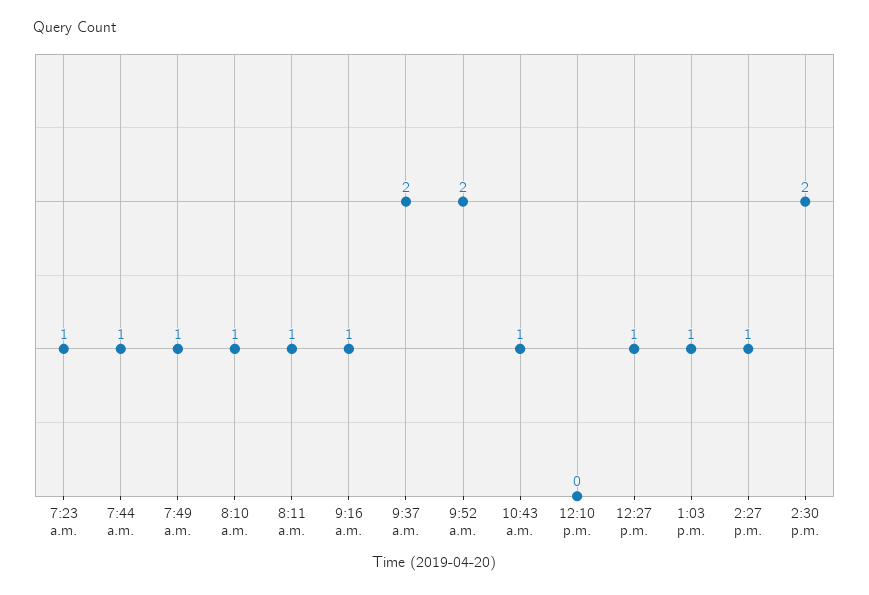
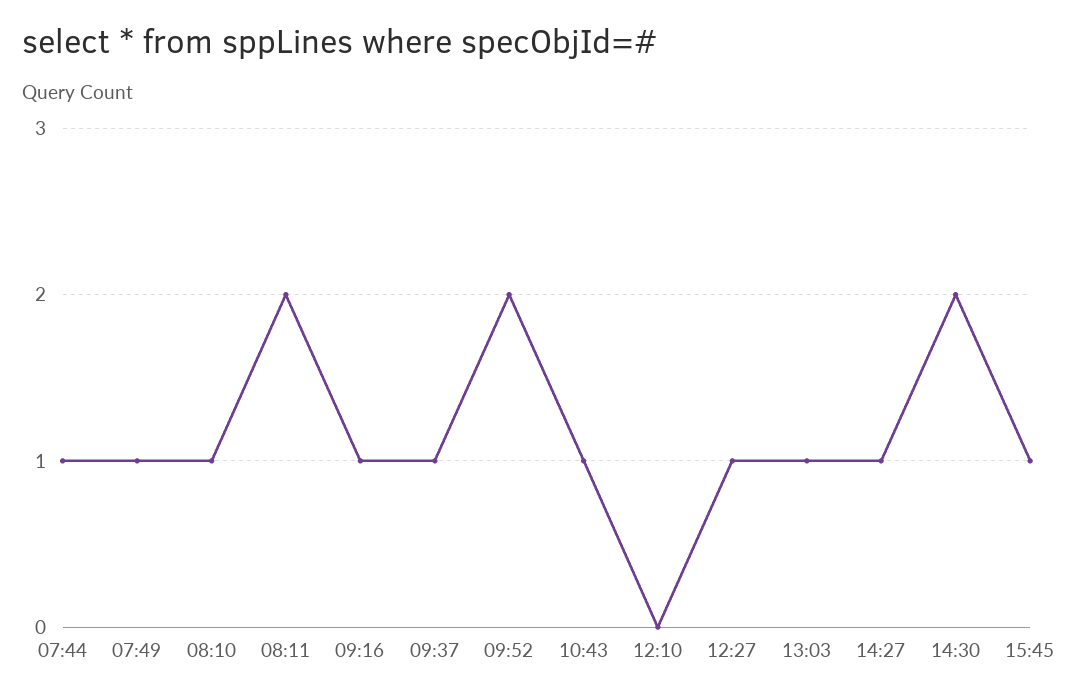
7:23 a.m.: 1 -> none
8:11 a.m.: 1 -> 2
9:37 a.m.: 2 -> 1
15:45: none -> 1

